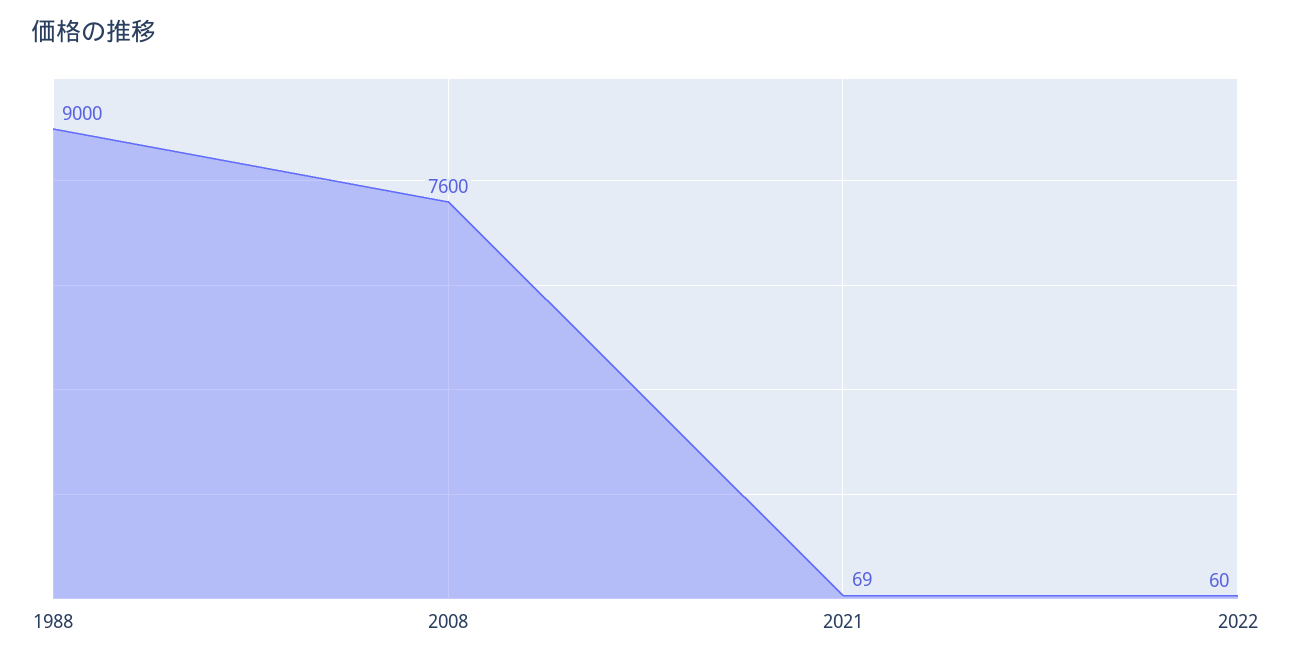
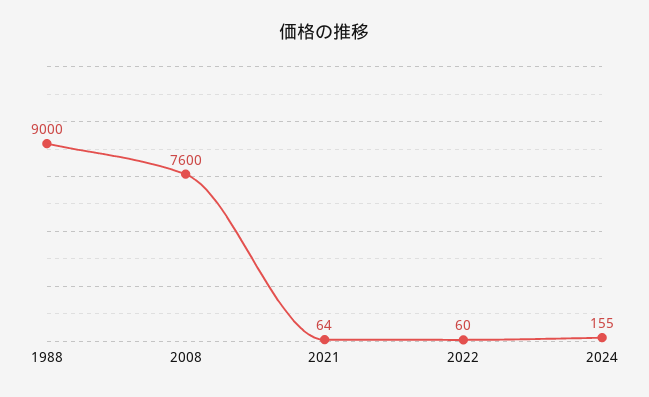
2021: 69 -> 64
2024: none -> 155

